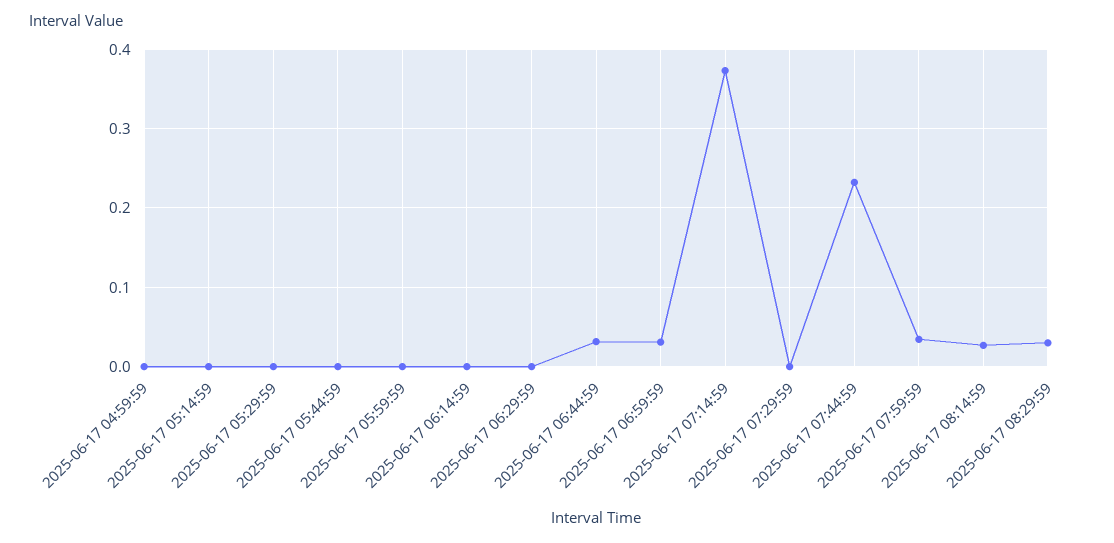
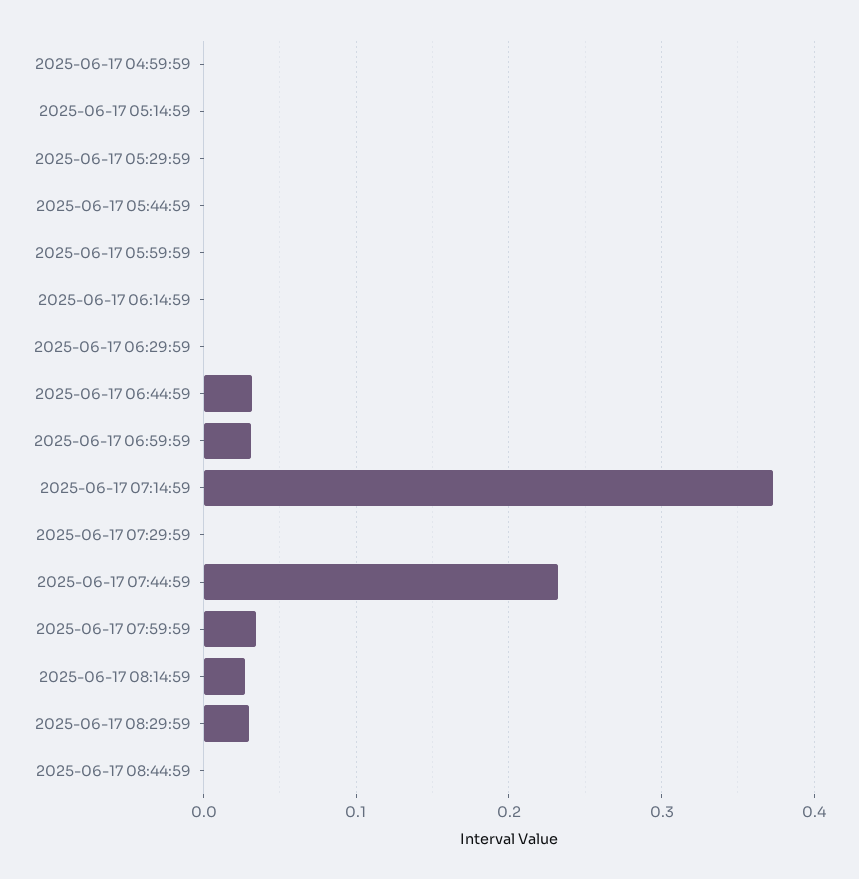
2025-06-17 08:44:59: none -> 0

